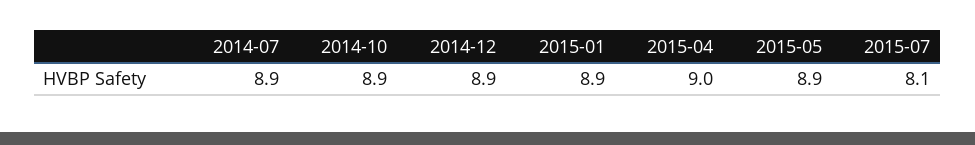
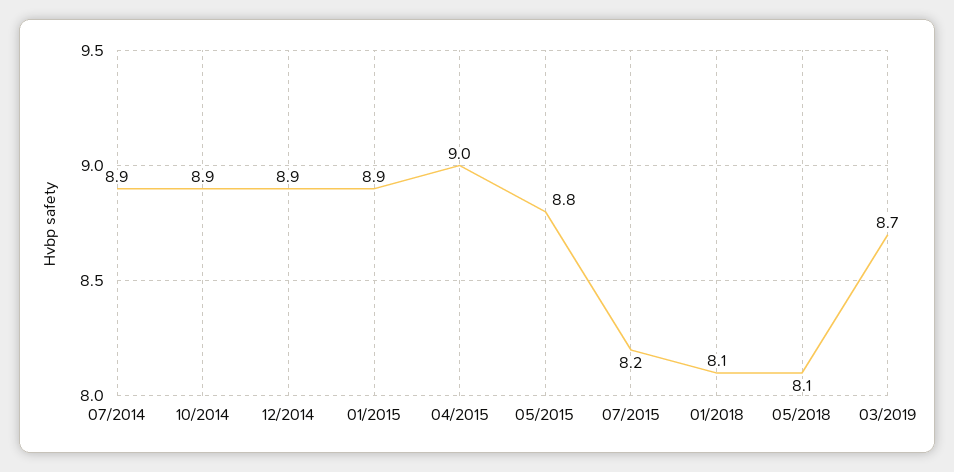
2015-05: 8.9 -> 8.8
2015-07: 8.1 -> 8.2
01/2018: none -> 8.1
05/2018: none -> 8.1
03/2019: none -> 8.7

